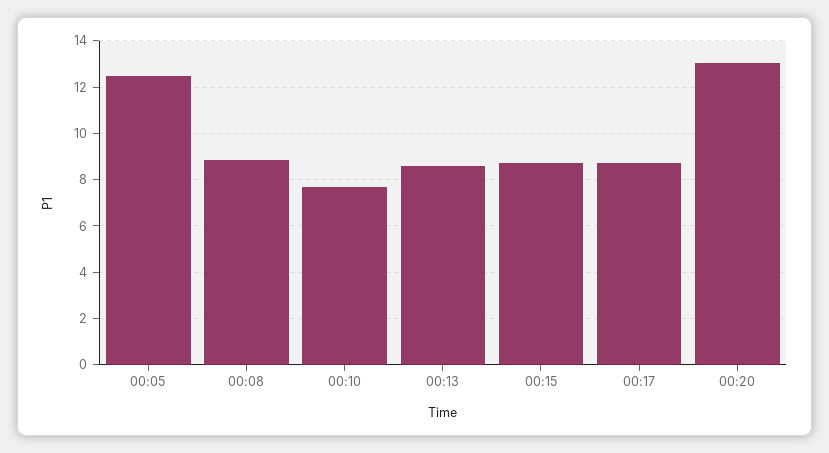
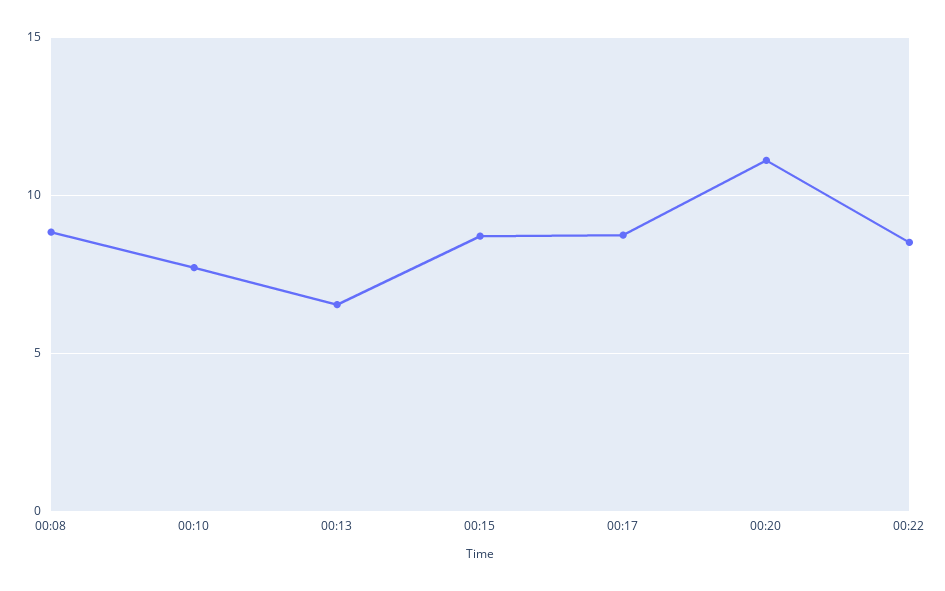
00:05: 12.5 -> none
00:13: 8.5 -> 6.5
00:20: 13 -> 11
00:22: none -> 8.5

